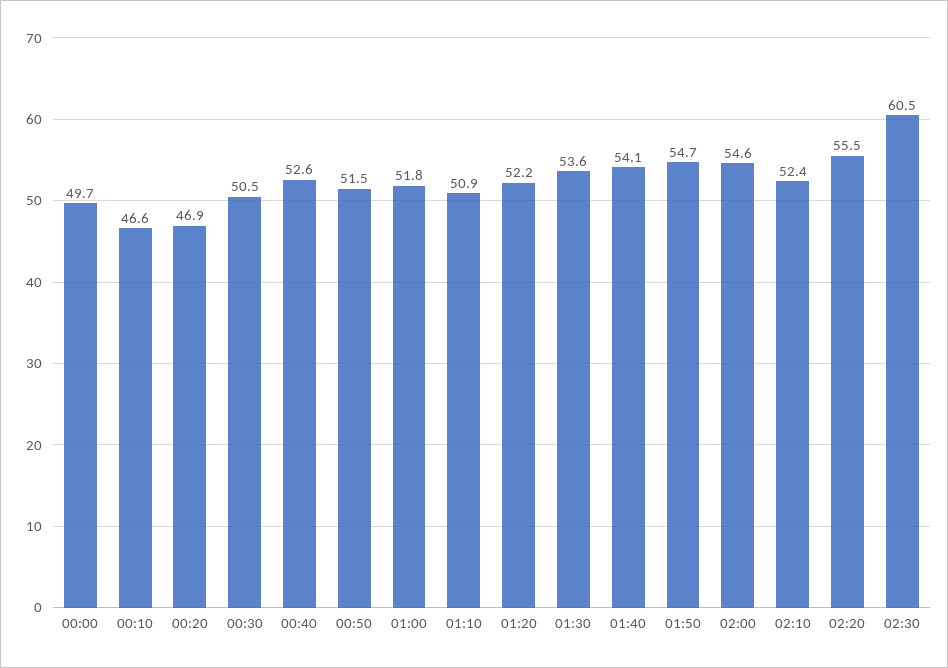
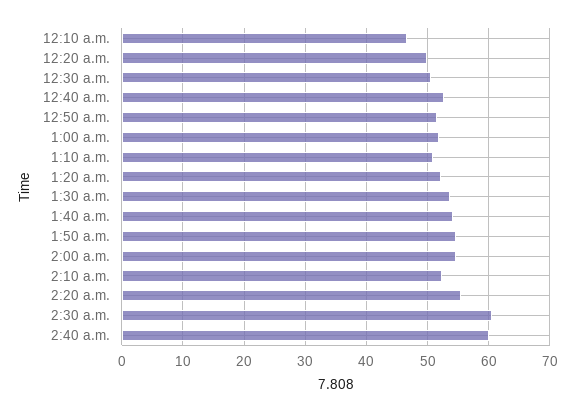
00:00: 49.7 -> none
00:20: 46.9 -> 50
2:40 a.m.: none -> 60

